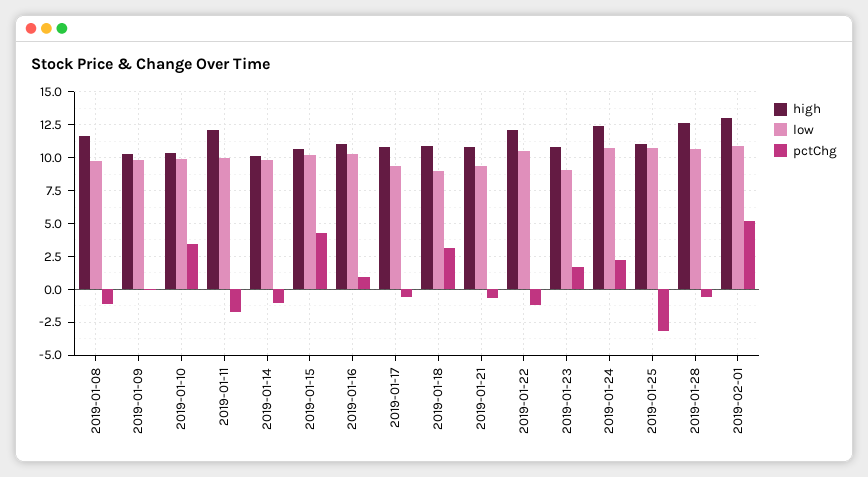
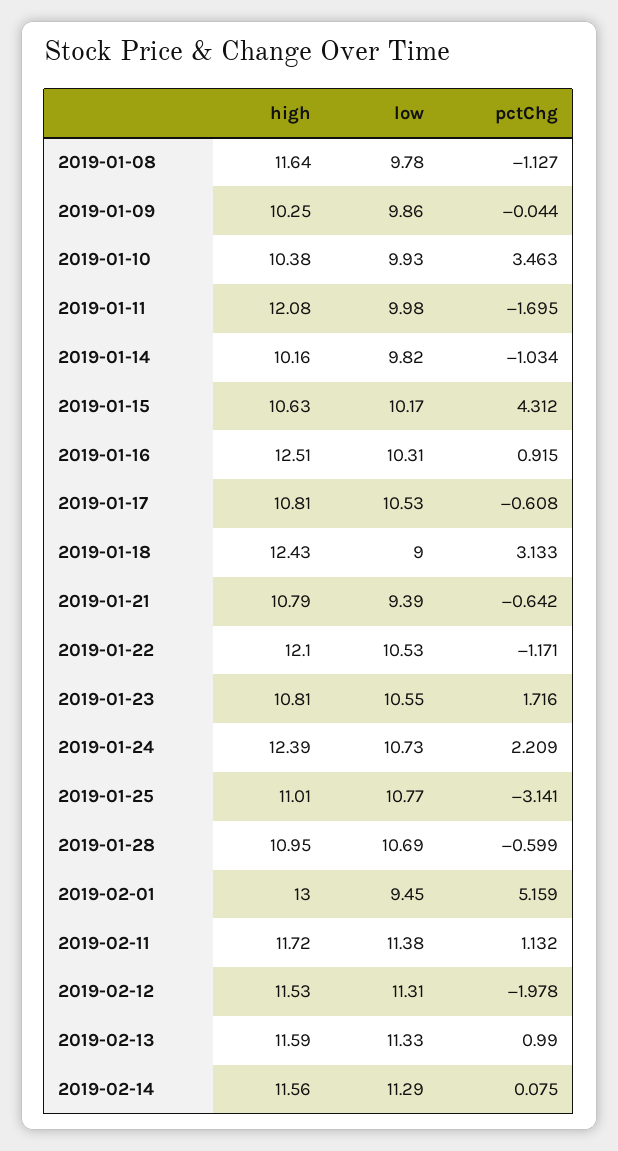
high, 2019-01-16: 11 -> 12.51
low, 2019-01-17: 9.5 -> 10.53
high, 2019-01-18: 11 -> 12.43
low, 2019-01-23: 9 -> 10.55
high, 2019-01-28: 12.5 -> 10.95
low, 2019-02-01: 11 -> 9.45
high, 2019-02-11: none -> 11.72
low, 2019-02-11: none -> 11.38
pctChg, 2019-02-11: none -> 1.132
high, 2019-02-12: none -> 11.53
low, 2019-02-12: none -> 11.31
pctChg, 2019-02-12: none -> -1.978
high, 2019-02-13: none -> 11.59
low, 2019-02-13: none -> 11.33
pctChg, 2019-02-13: none -> 0.99
high, 2019-02-14: none -> 11.56
low, 2019-02-14: none -> 11.29
pctChg, 2019-02-14: none -> 0.075

